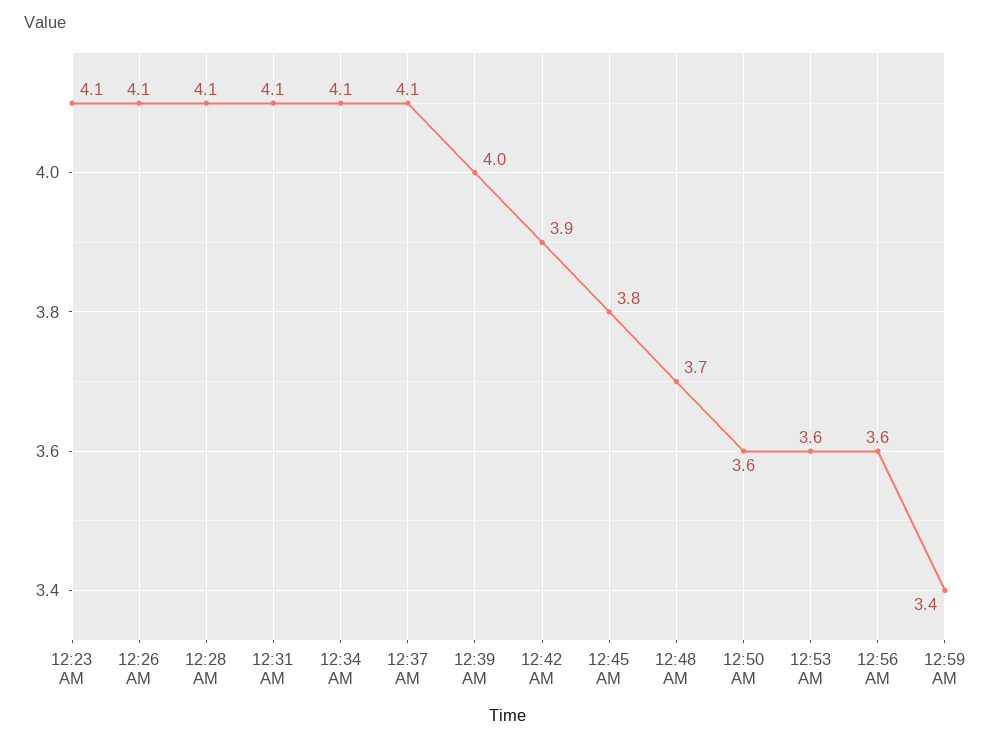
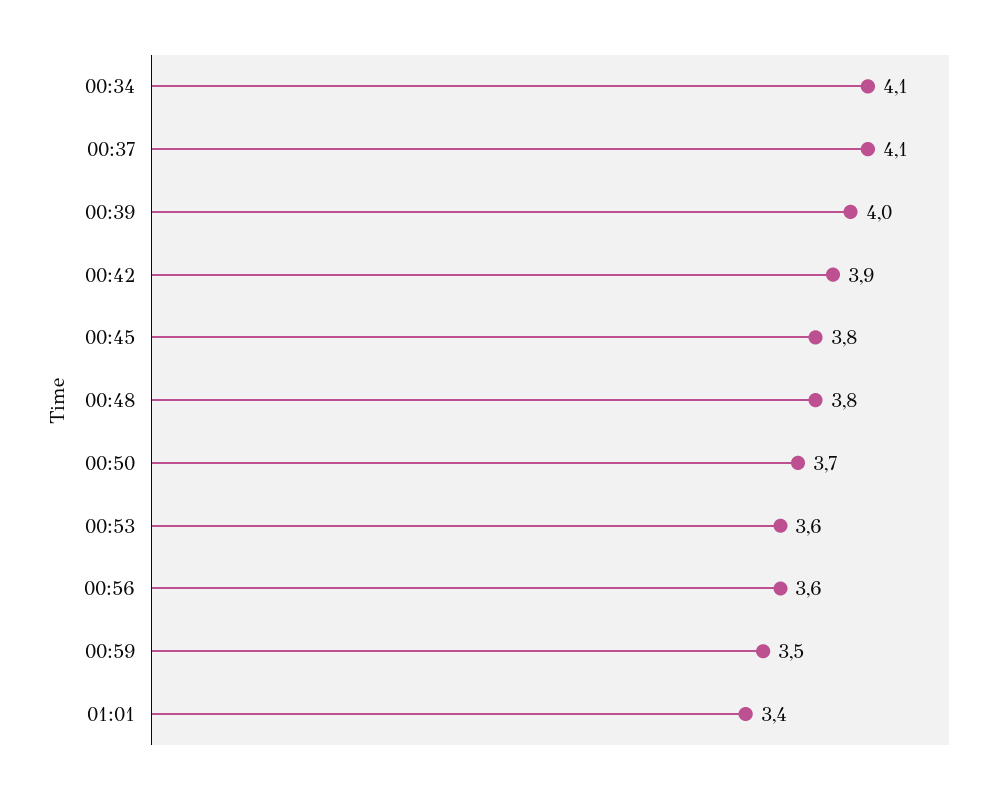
12:23 AM: 4.1 -> none
12:26 AM: 4.1 -> none
12:28 AM: 4.1 -> none
12:31 AM: 4.1 -> none
12:48 AM: 3.7 -> 3.8
12:50 AM: 3.6 -> 3.7
12:59 AM: 3.4 -> 3.5
01:01: none -> 3.4

